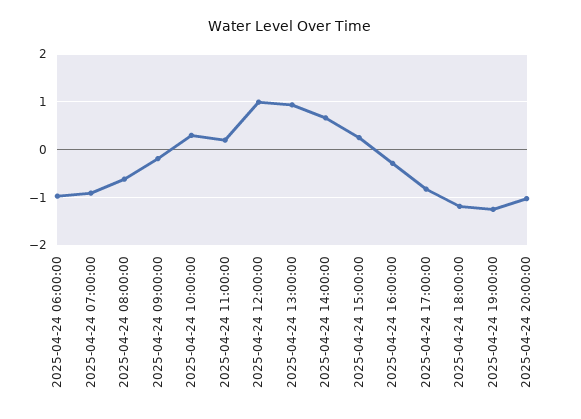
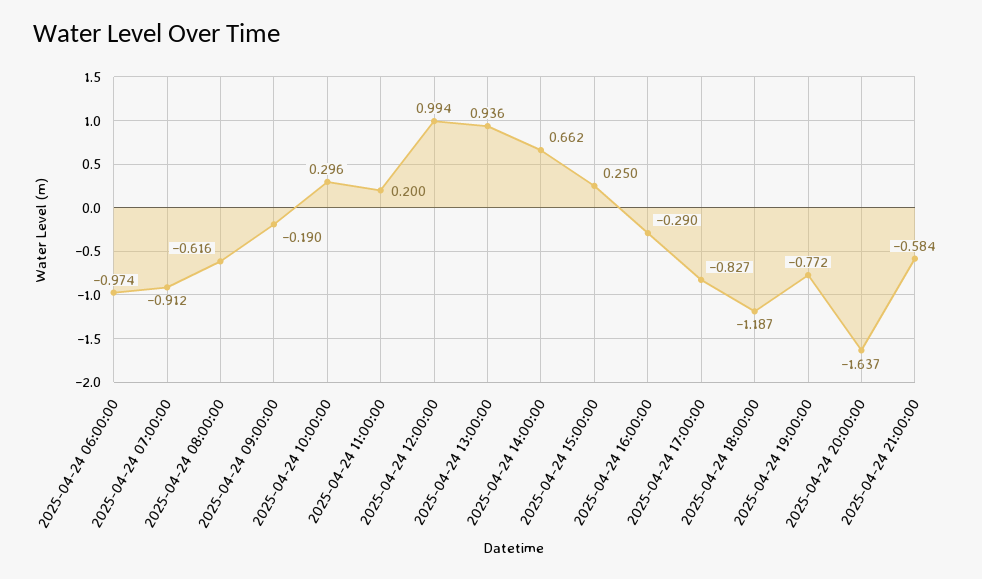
2025-04-24 19:00:00: -1.2 -> -0.772
2025-04-24 20:00:00: -1 -> -1.637
2025-04-24 21:00:00: none -> -0.584

